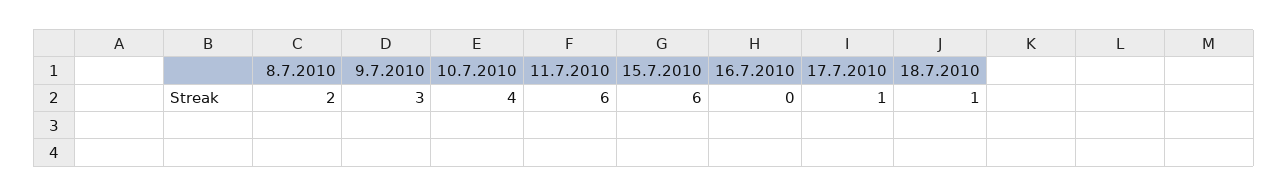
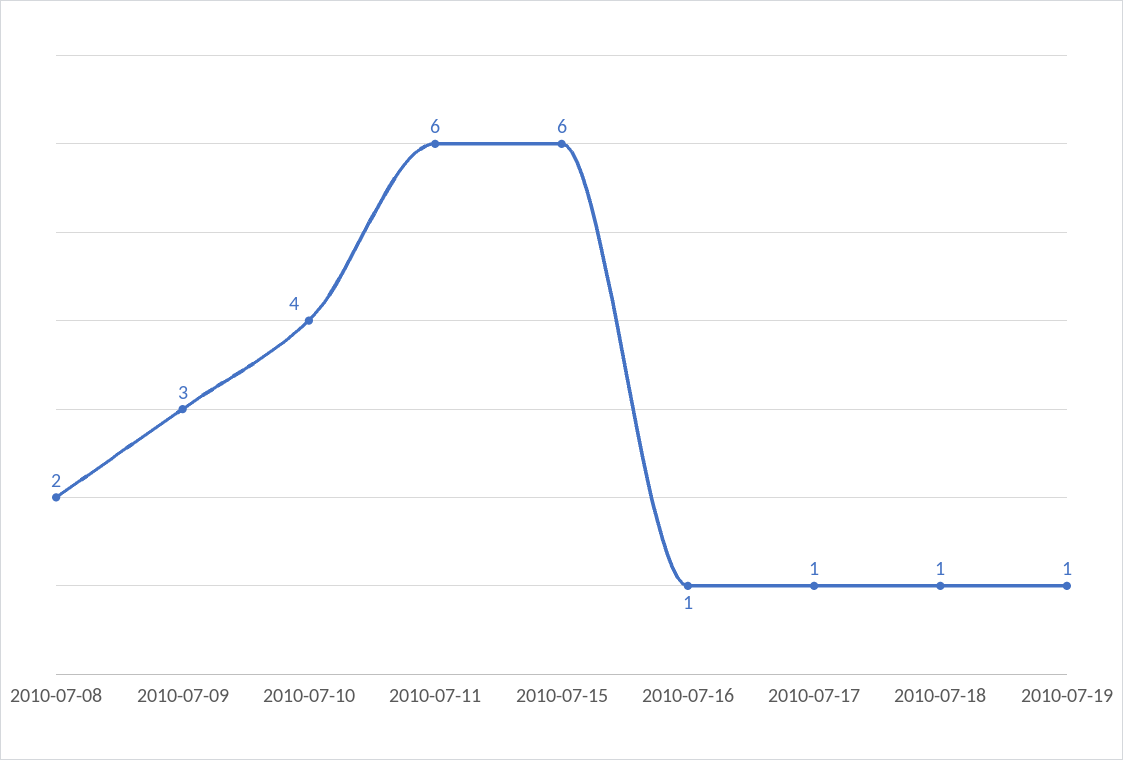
16.7.2010: 0 -> 1
2010-07-19: none -> 1

